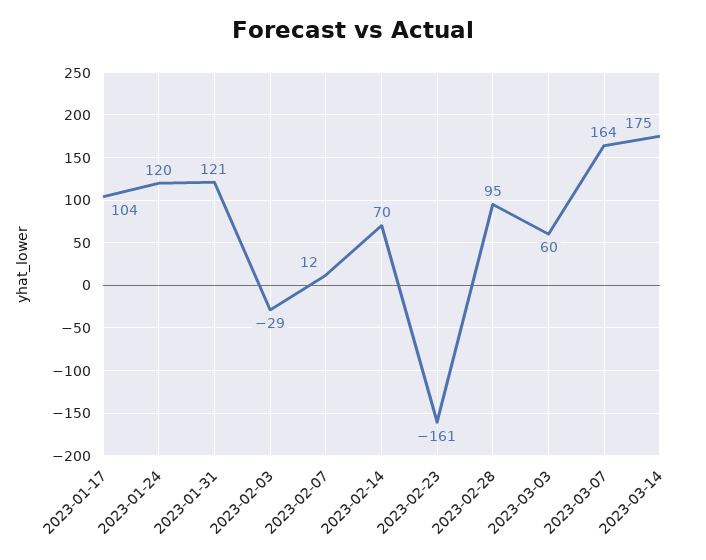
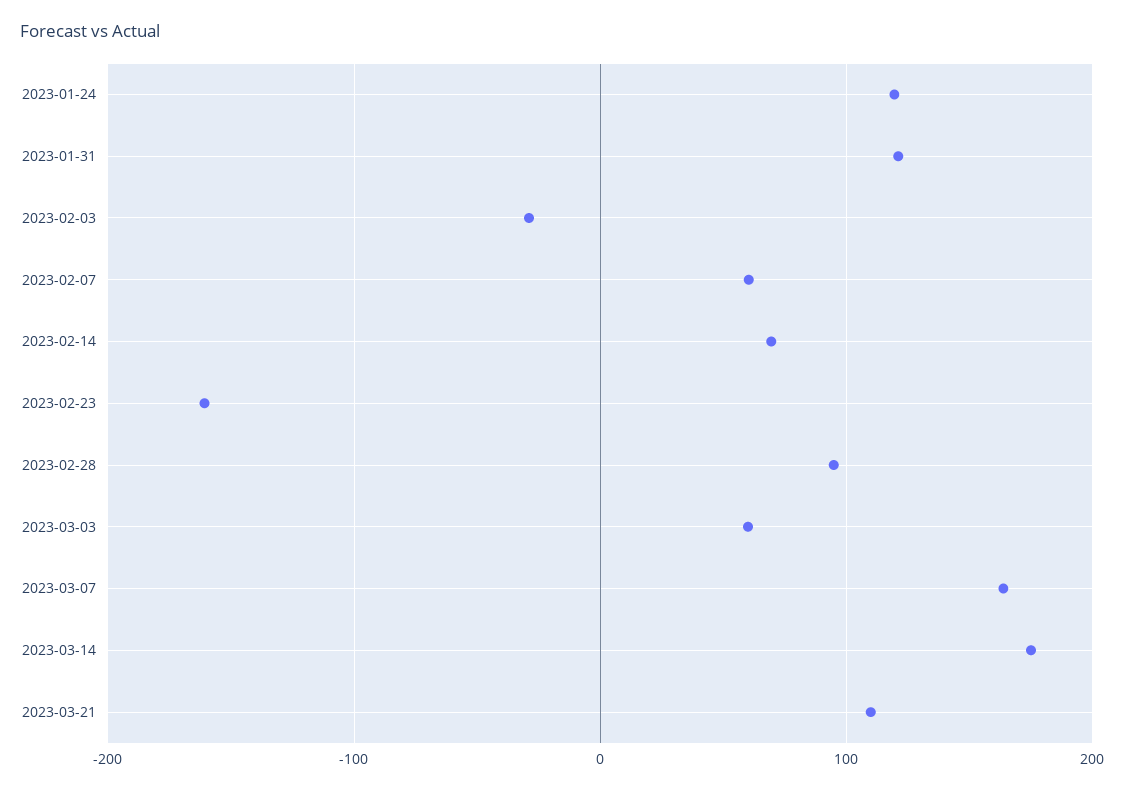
2023-01-17: 104 -> none
2023-02-07: 12 -> 60
2023-03-21: none -> 110

